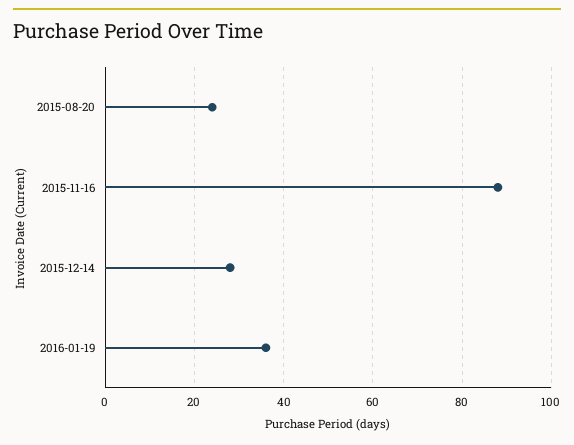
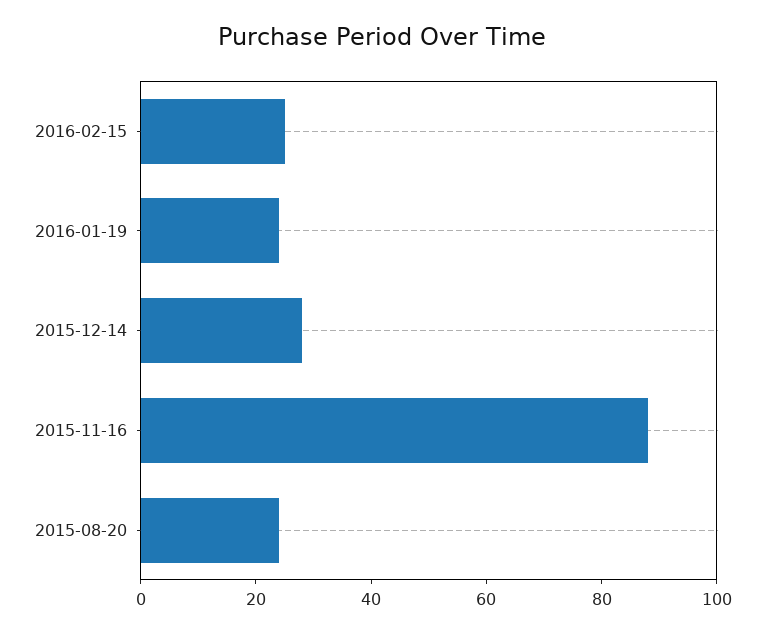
2016-01-19: 35 -> 25
2016-02-15: none -> 25

